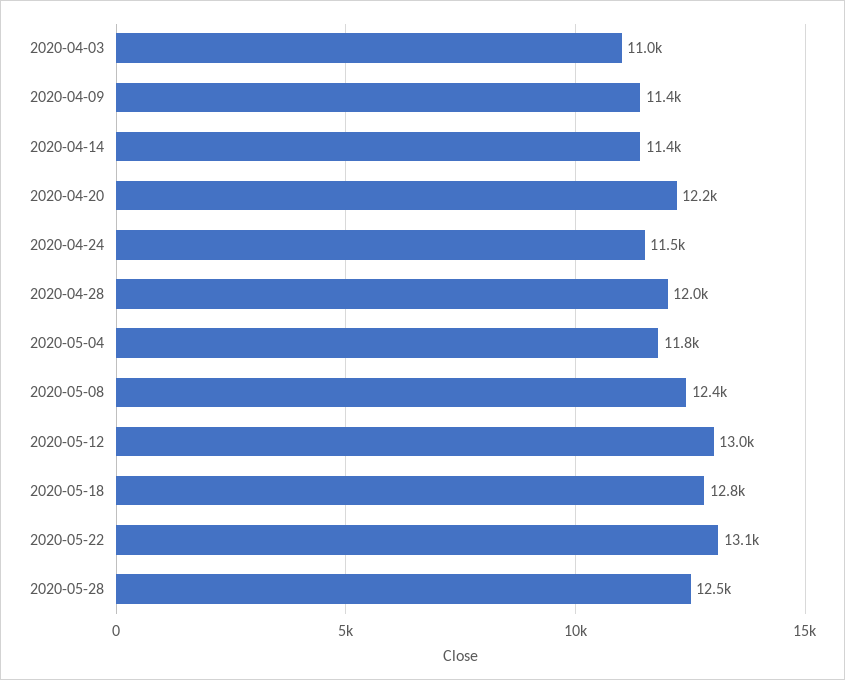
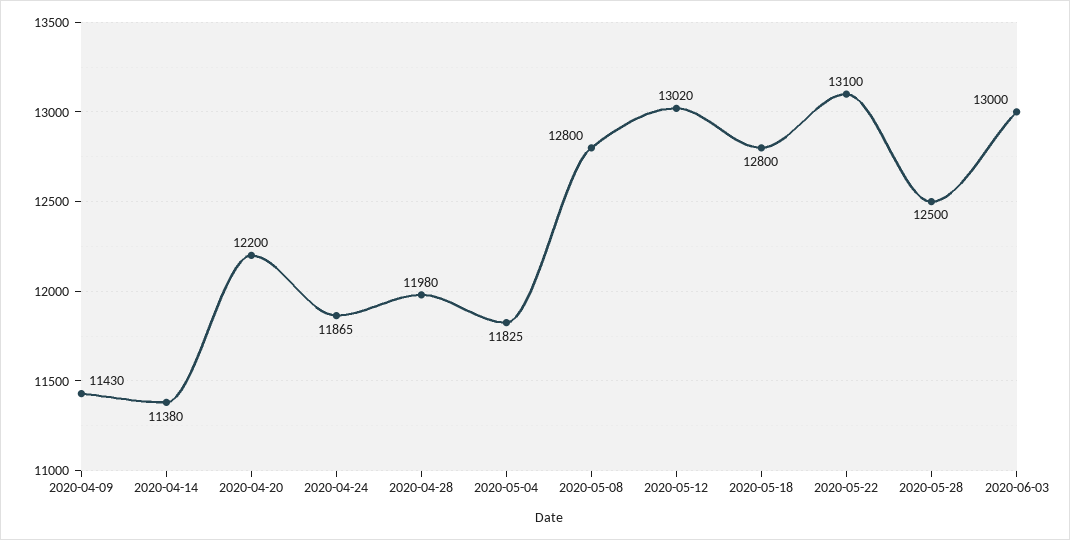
2020-04-03: 11000 -> none
2020-04-24: 11500 -> 11865
2020-05-08: 12400 -> 12800
2020-06-03: none -> 13000

